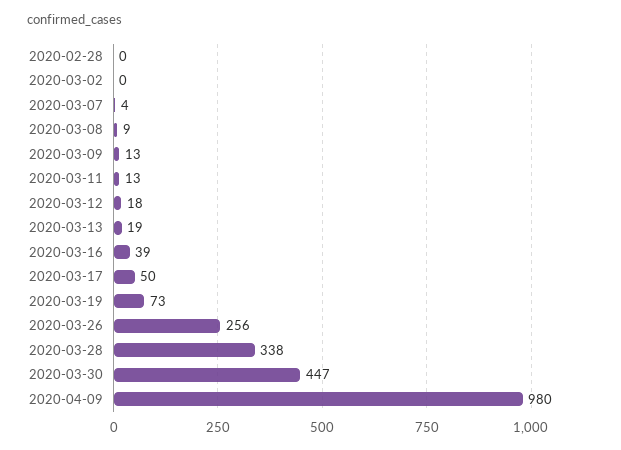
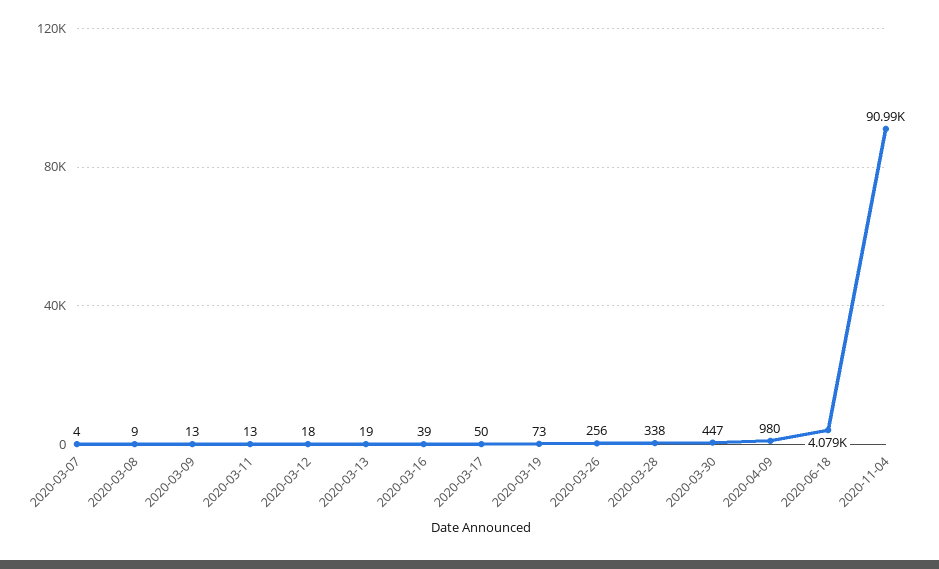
2020-02-28: 0 -> none
2020-03-02: 0 -> none
2020-06-18: none -> 4079
2020-11-04: none -> 90990

